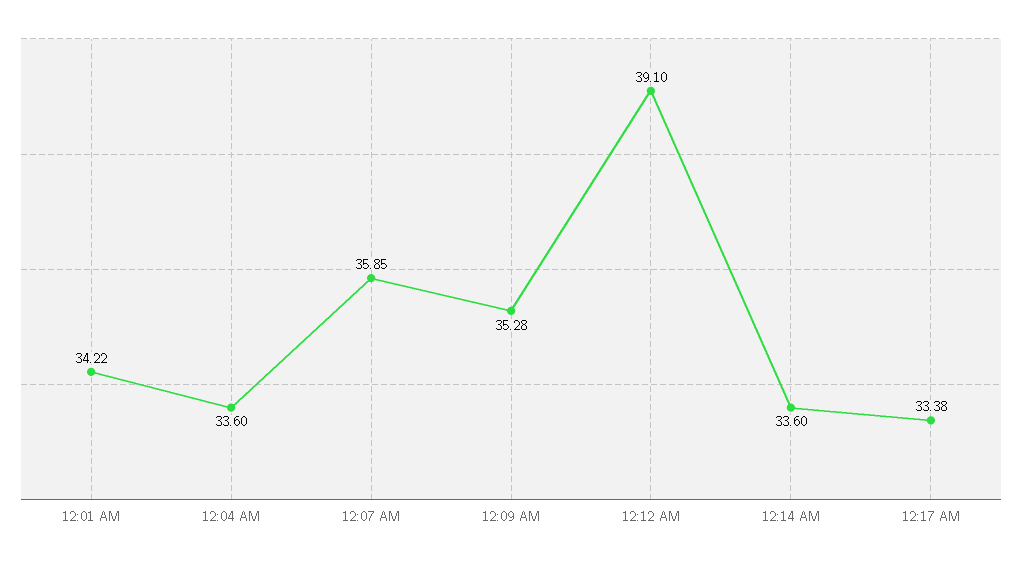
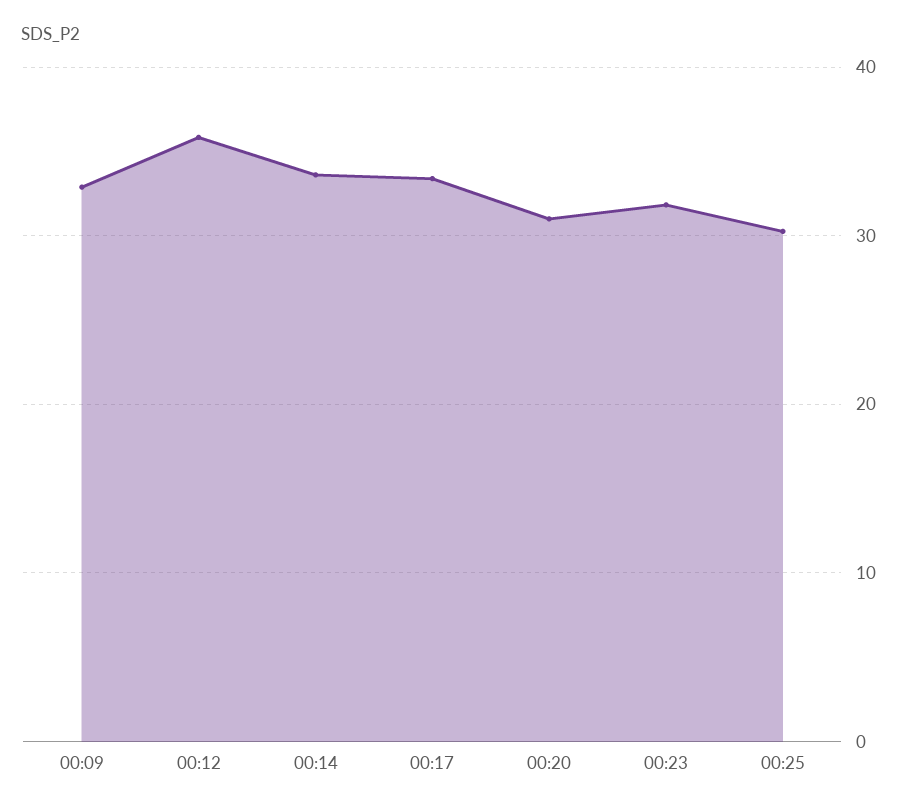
12:01 AM: 34.22 -> none
12:04 AM: 33.6 -> none
12:07 AM: 35.85 -> none
12:09 AM: 35.28 -> 33
12:12 AM: 39.1 -> 36
00:20: none -> 31
00:23: none -> 32
00:25: none -> 30

